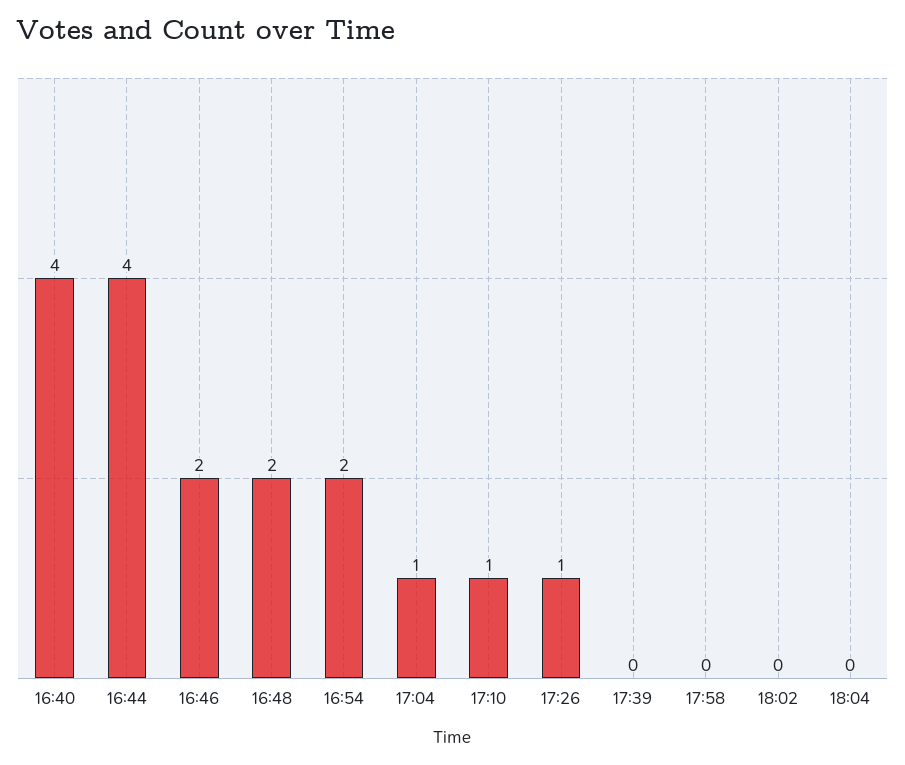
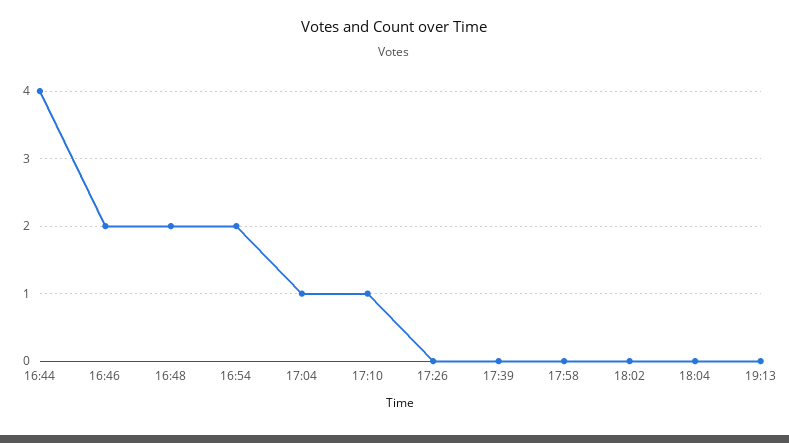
16:40: 4 -> none
17:26: 1 -> 0
19:13: none -> 0

